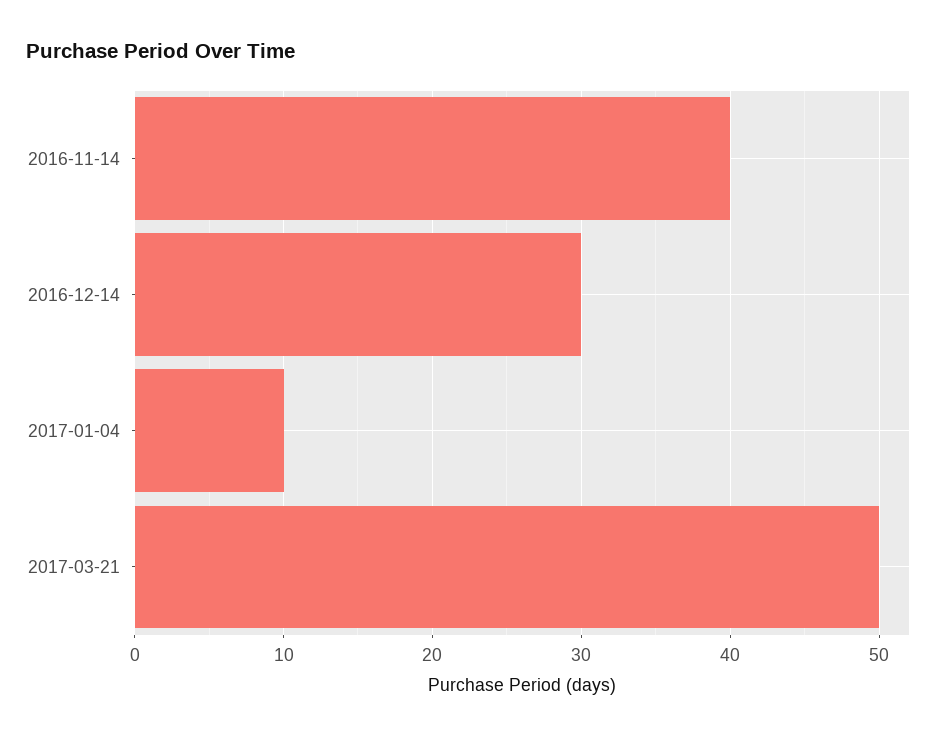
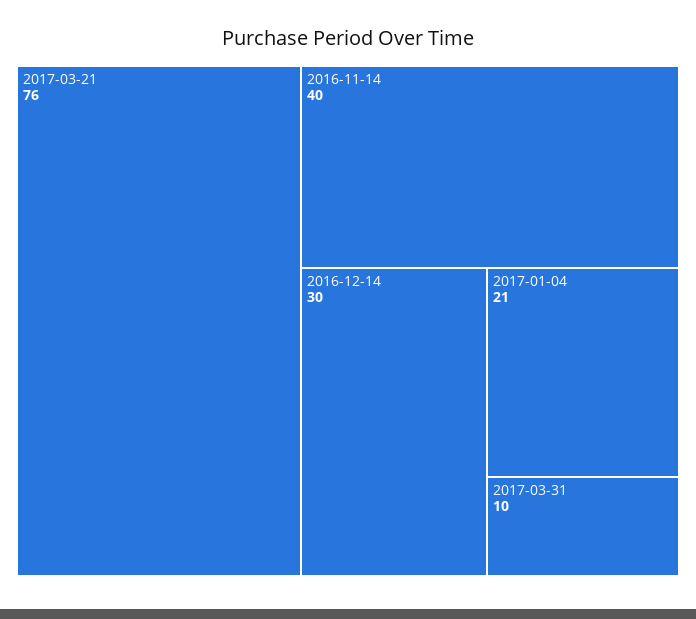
2017-01-04: 10 -> 21
2017-03-21: 50 -> 76
2017-03-31: none -> 10

